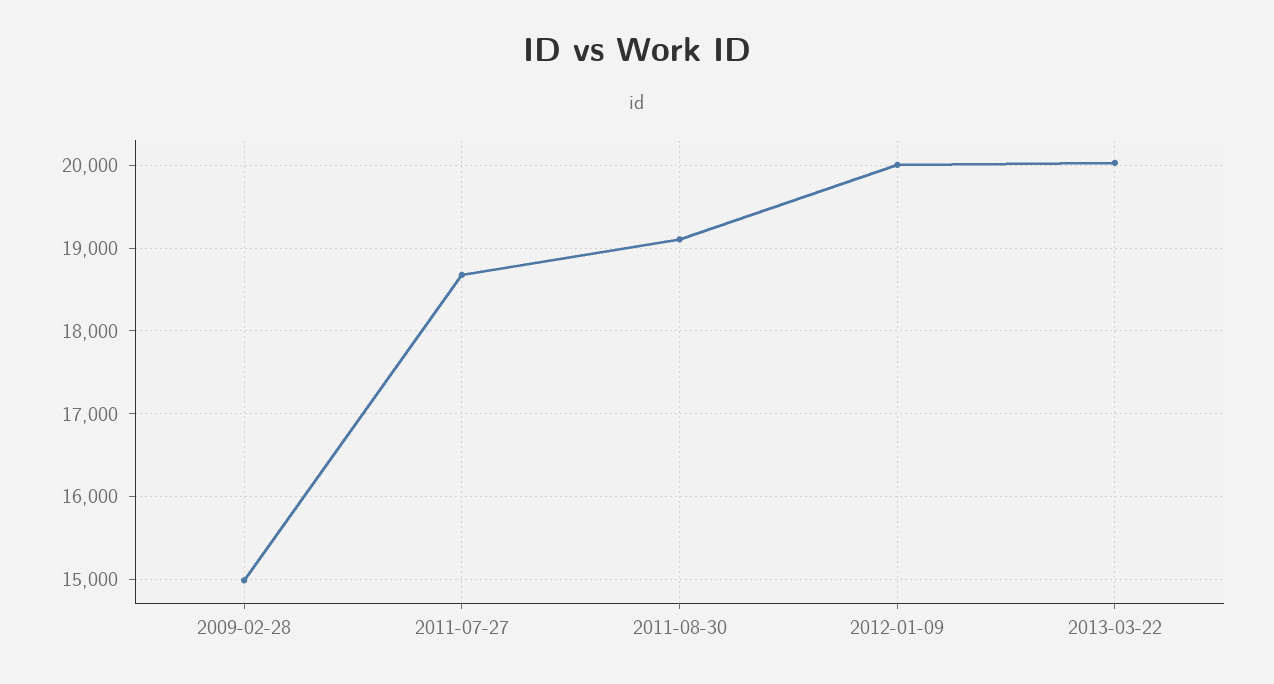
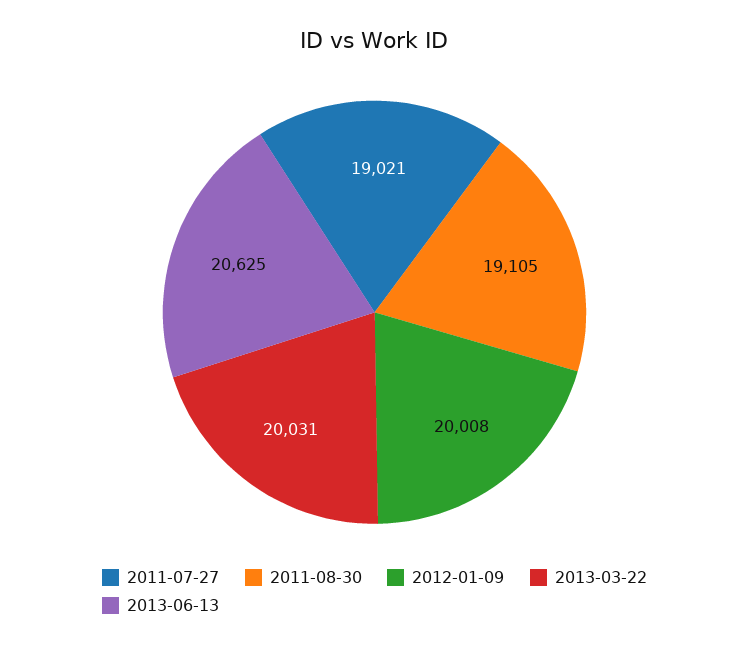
2009-02-28: 15000 -> none
2011-07-27: 18700 -> 19021
2013-06-13: none -> 20625

